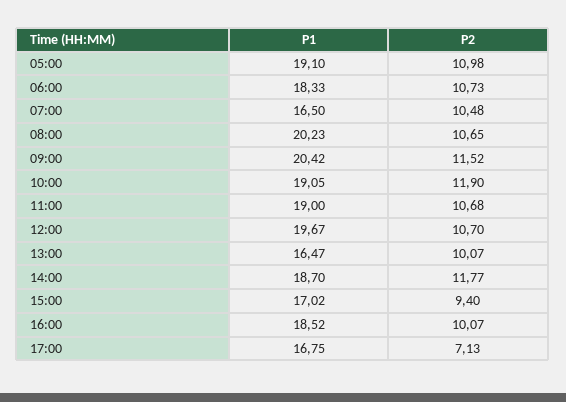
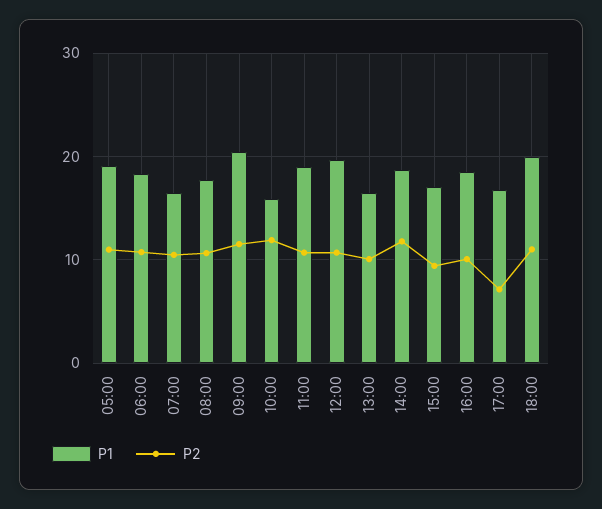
P1, 08:00: 20.23 -> 18
P1, 10:00: 19.05 -> 16
P1, 18:00: none -> 20
P2, 18:00: none -> 11

